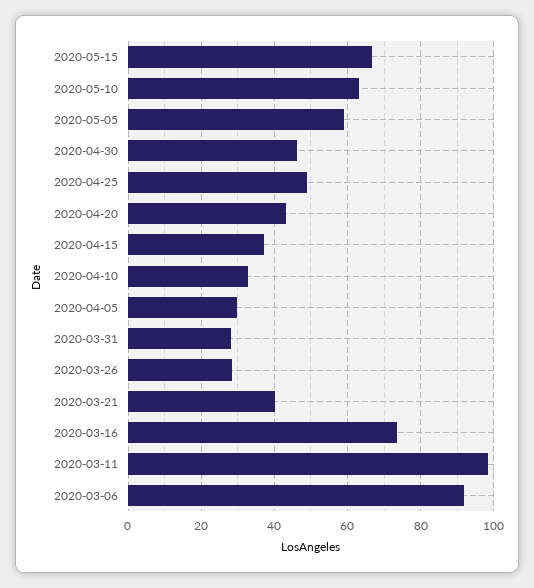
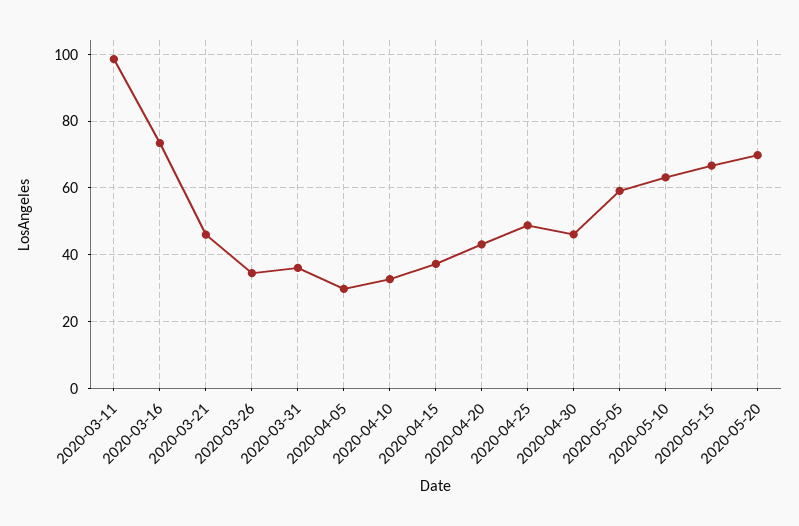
2020-03-31: 28 -> 36
2020-03-26: 28 -> 34
2020-03-21: 40 -> 46
2020-03-06: 92 -> none
2020-05-20: none -> 70

